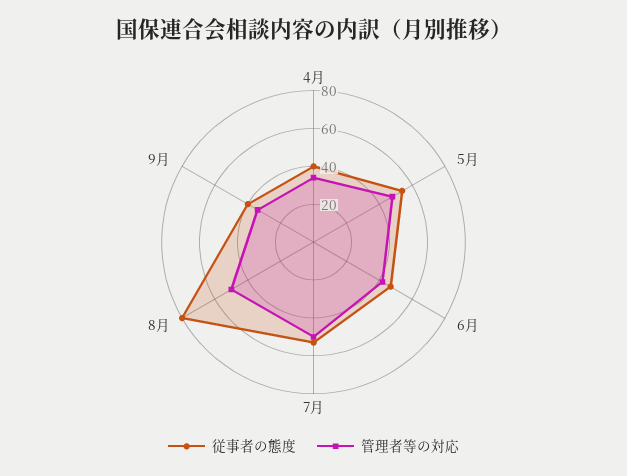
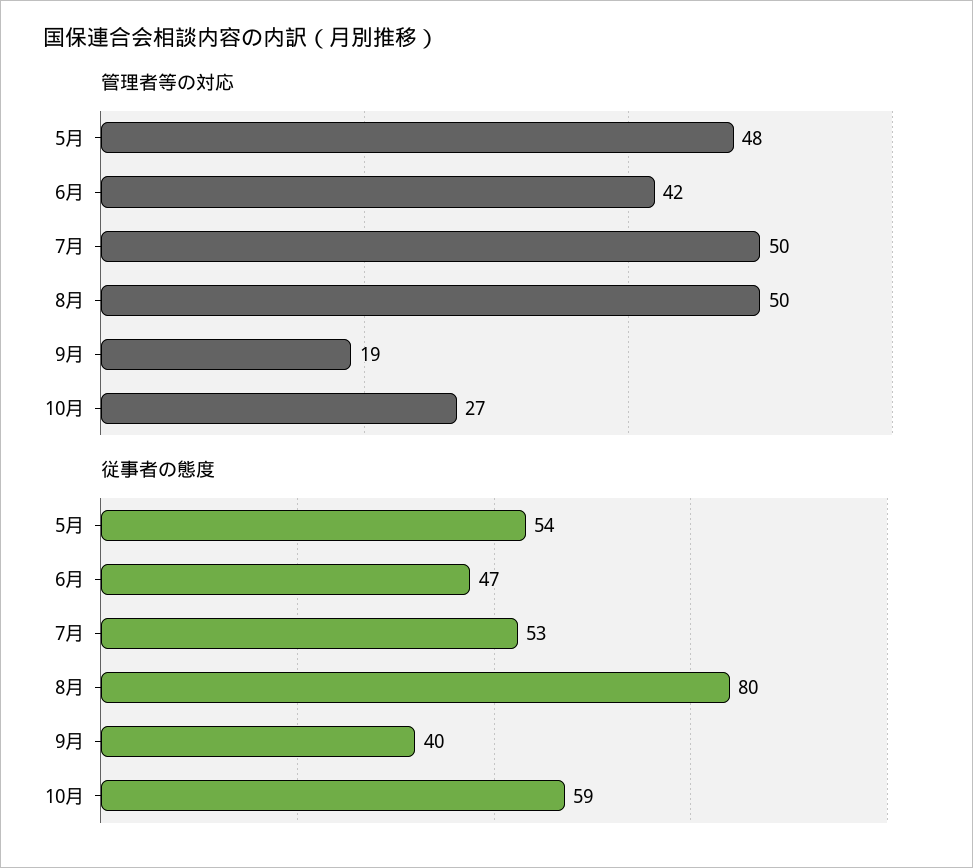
従事者の態度, 4月: 40 -> none
管理者等の対応, 4月: 35 -> none
管理者等の対応, 9月: 35 -> 19
管理者等の対応, 10月: none -> 27
従事者の態度, 10月: none -> 59

